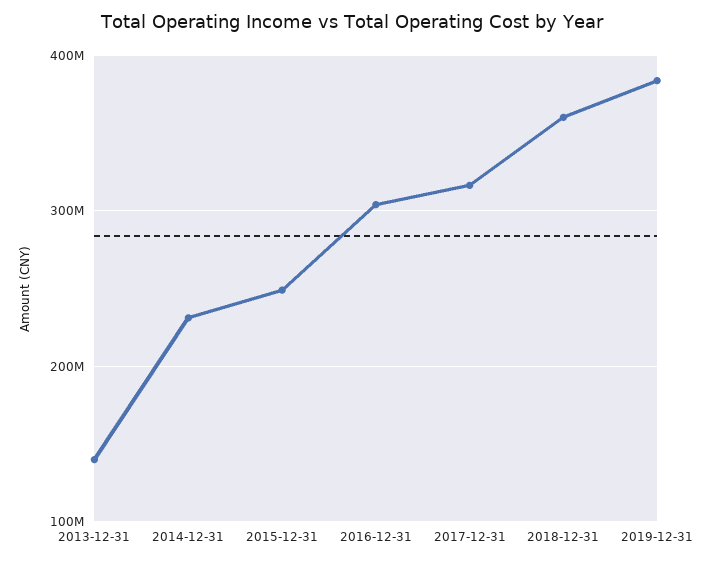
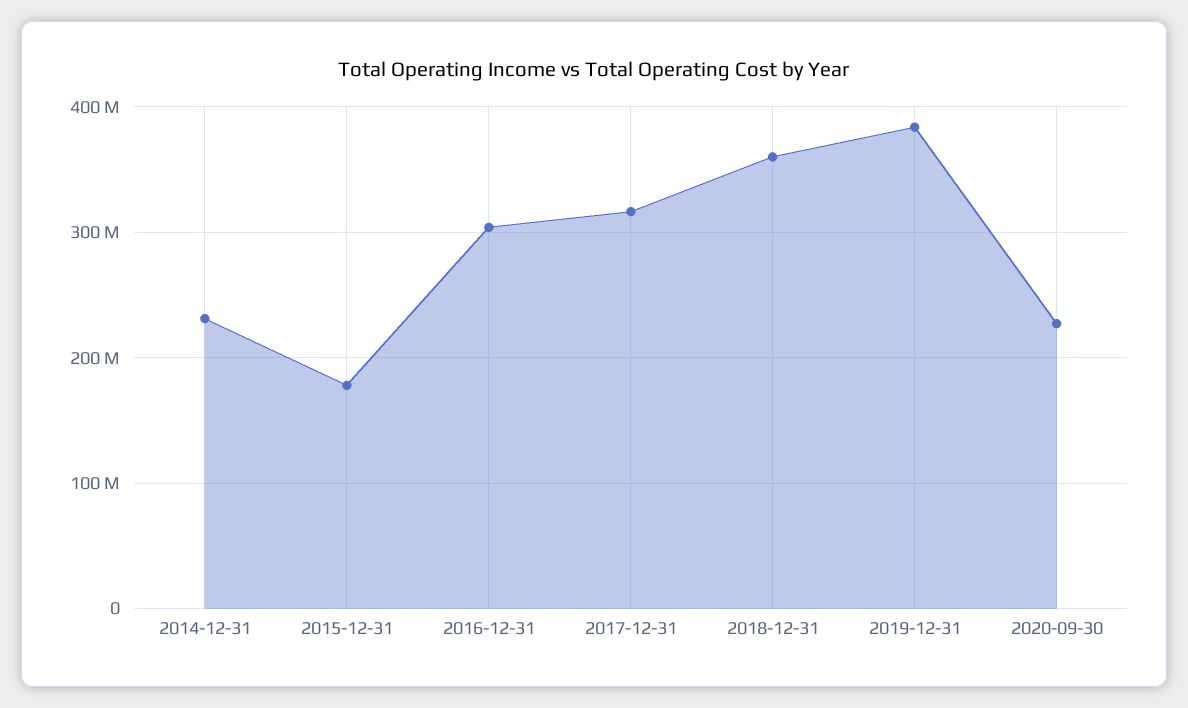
2013-12-31: 140000000 -> none
2015-12-31: 250000000 -> 180000000
2020-09-30: none -> 230000000

